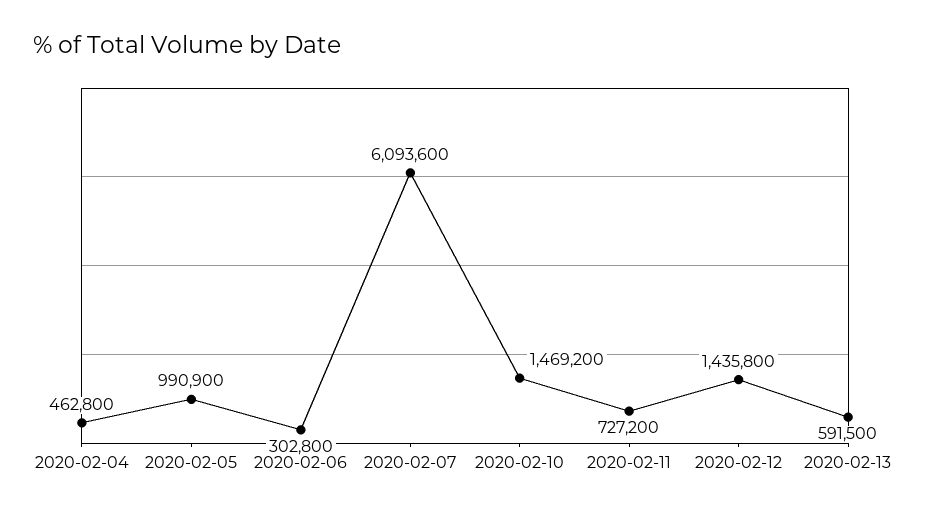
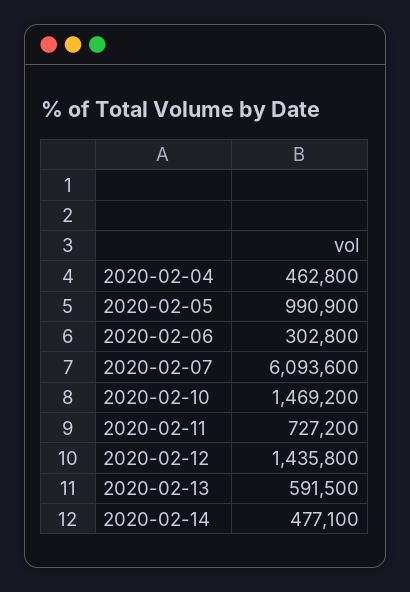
2020-02-14: none -> 477100

